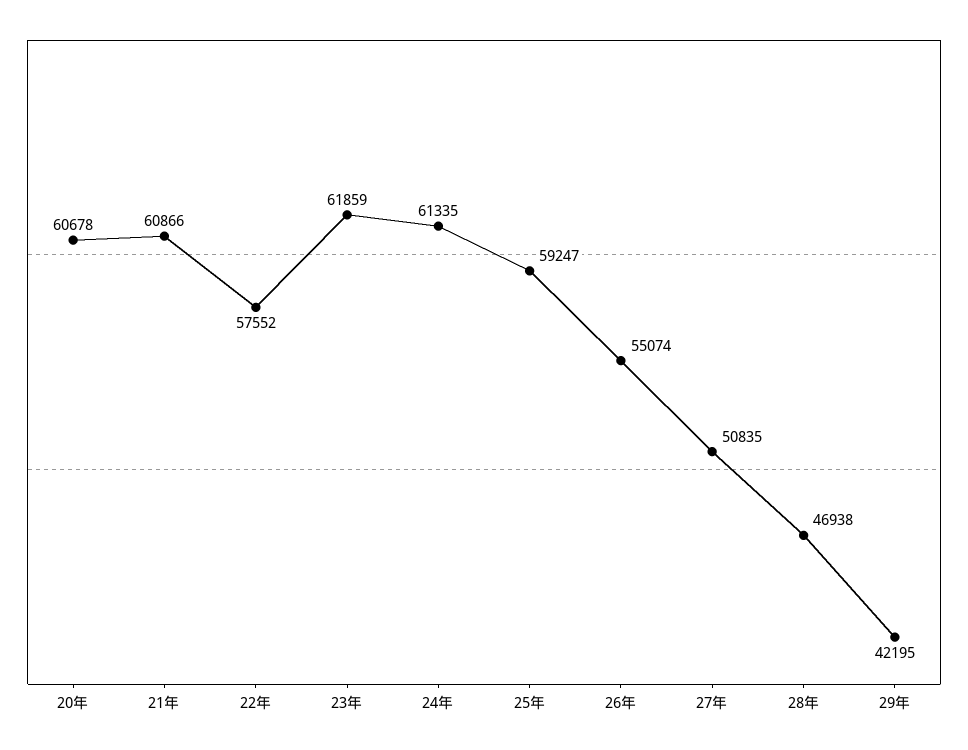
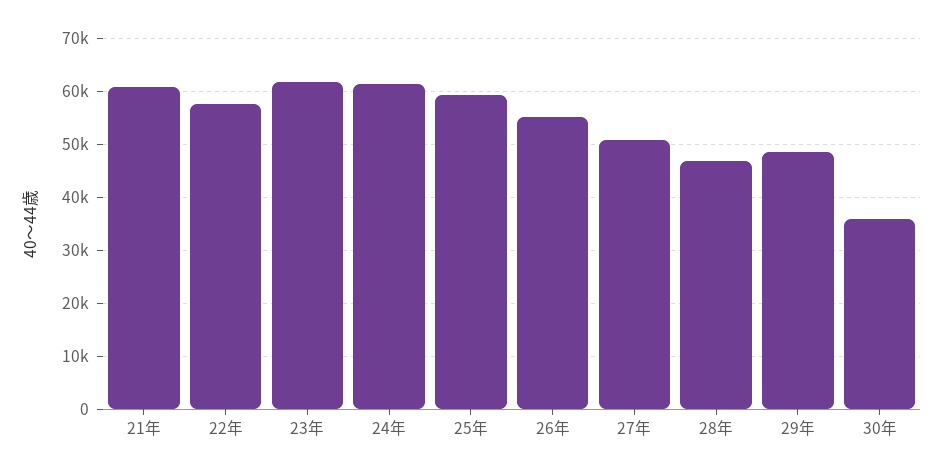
20年: 60678 -> none
29年: 42195 -> 48000
30年: none -> 36000

